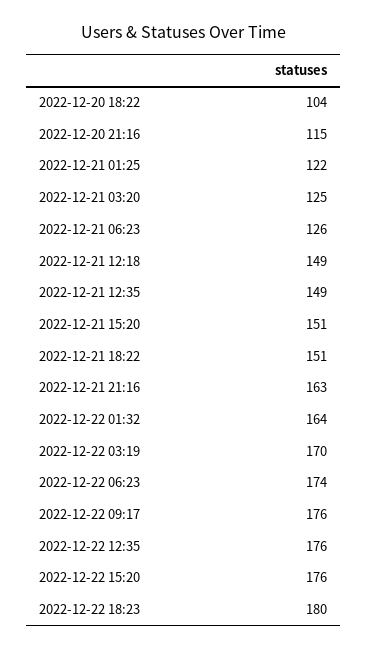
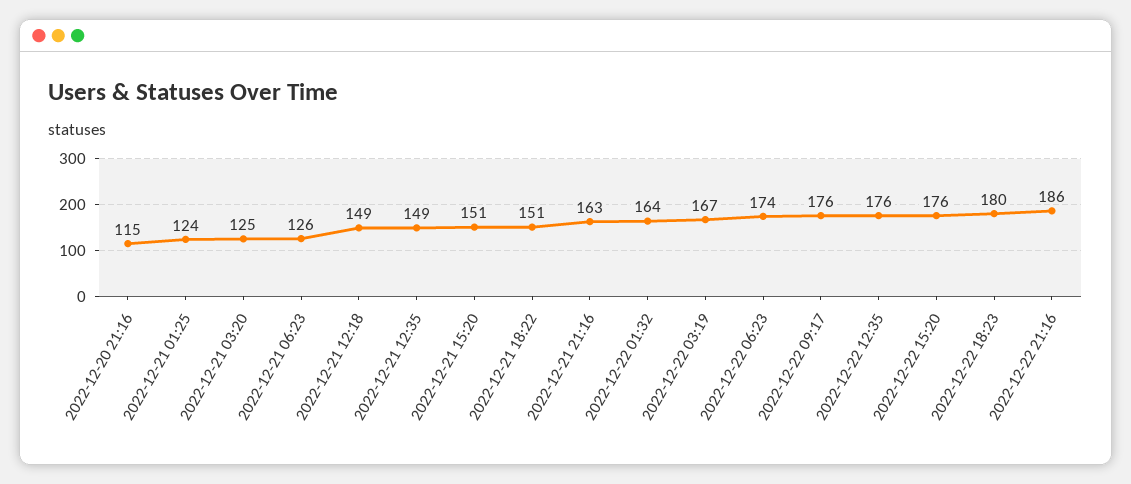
2022-12-20 18:22: 104 -> none
2022-12-21 01:25: 122 -> 124
2022-12-22 03:19: 170 -> 167
2022-12-22 21:16: none -> 186

